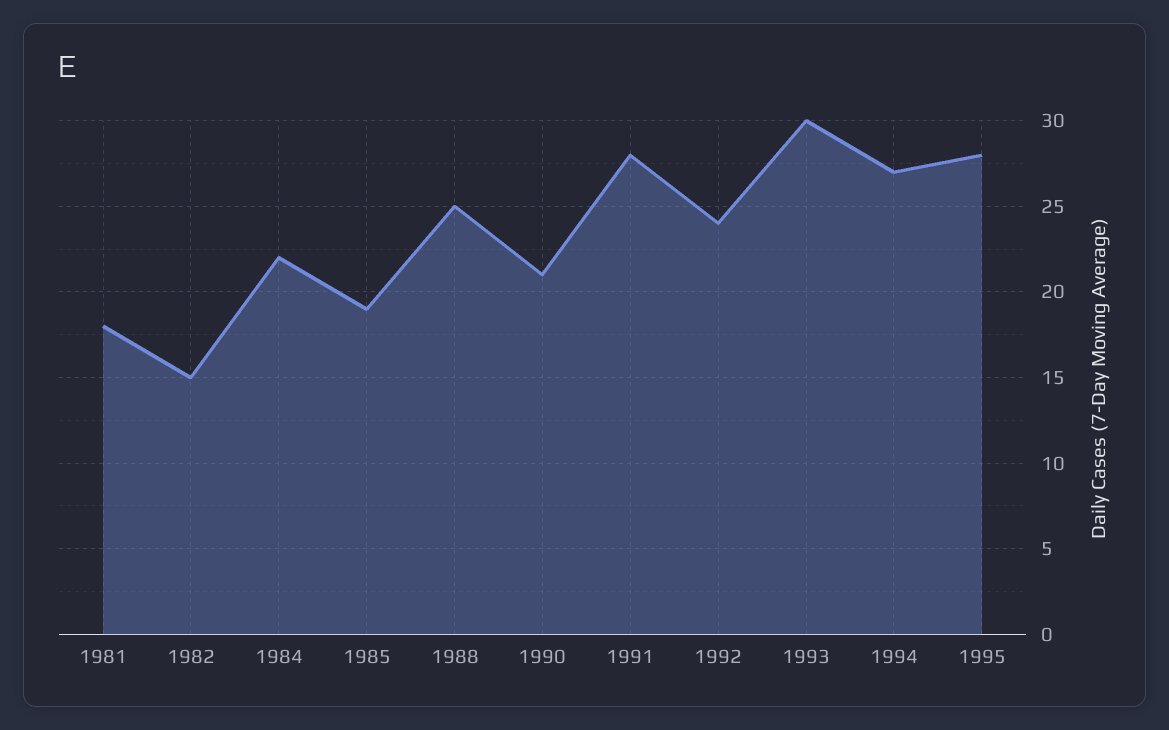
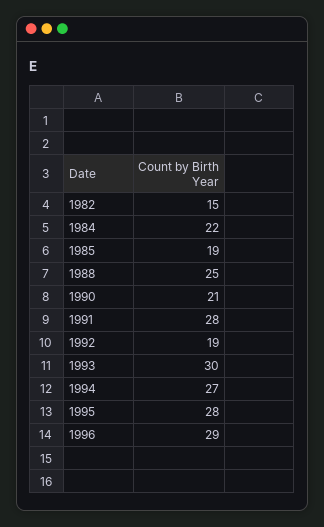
1981: 18 -> none
1992: 24 -> 19
1996: none -> 29

